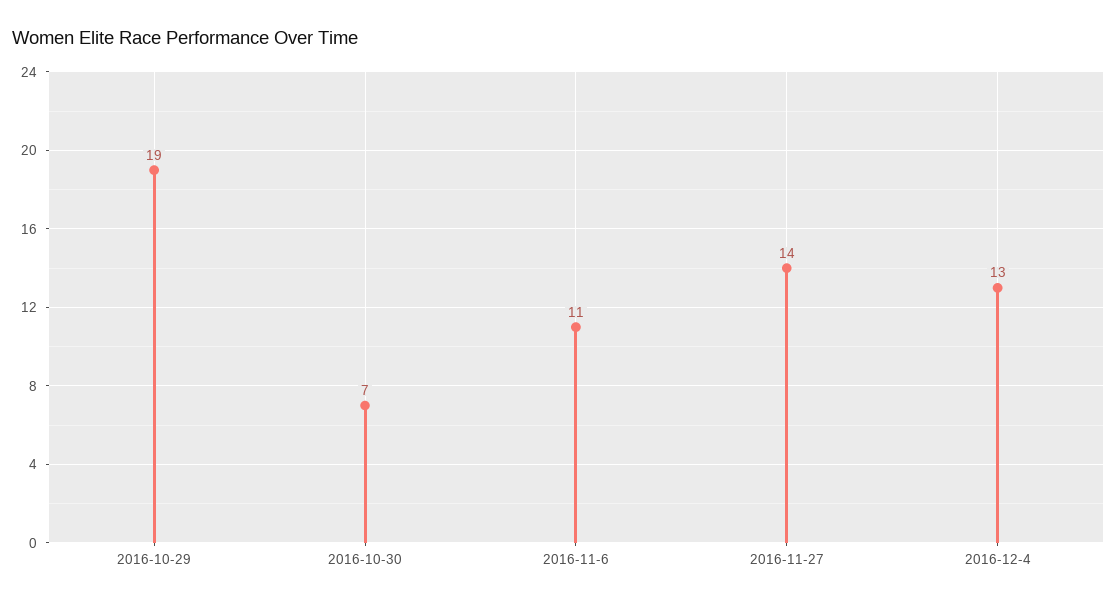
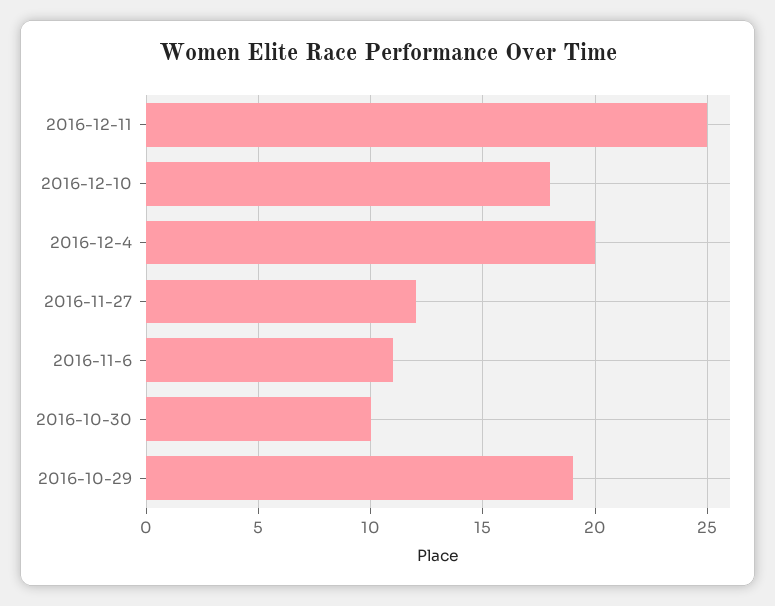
2016-10-30: 7 -> 10
2016-11-27: 14 -> 12
2016-12-4: 13 -> 20
2016-12-11: none -> 25
2016-12-10: none -> 18

